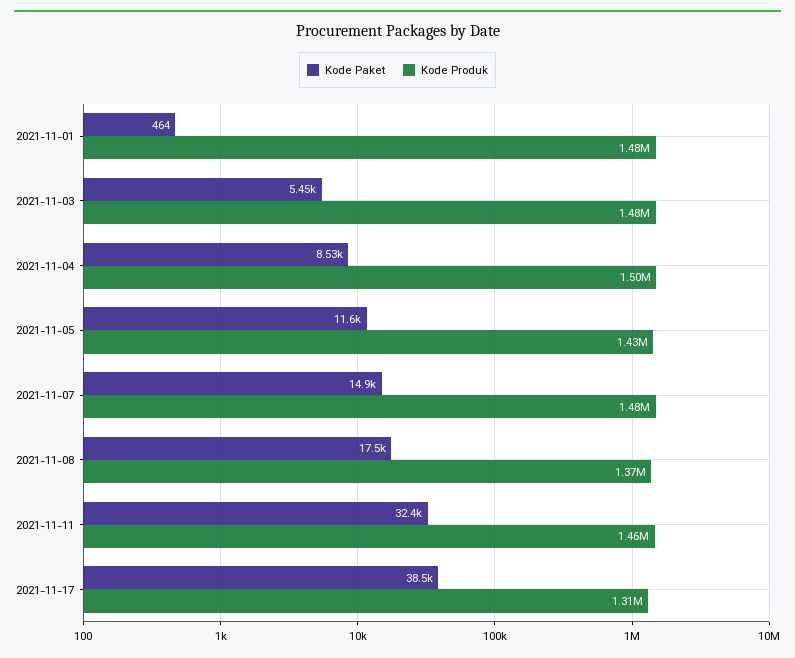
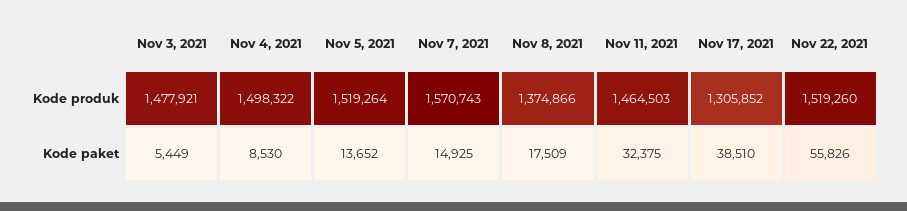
Kode Paket, 2021-11-01: 464 -> none
Kode Produk, 2021-11-01: 1480000 -> none
Kode Paket, 2021-11-05: 11600 -> 13652
Kode Produk, 2021-11-05: 1430000 -> 1519264
Kode Produk, 2021-11-07: 1480000 -> 1570743
Kode Produk, Nov 22, 2021: none -> 1519260
Kode Paket, Nov 22, 2021: none -> 55826

